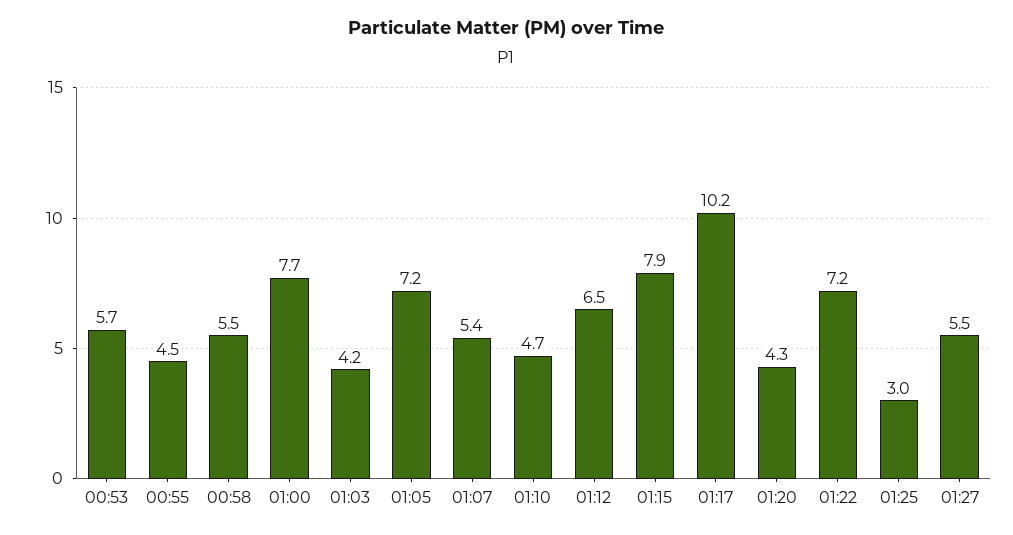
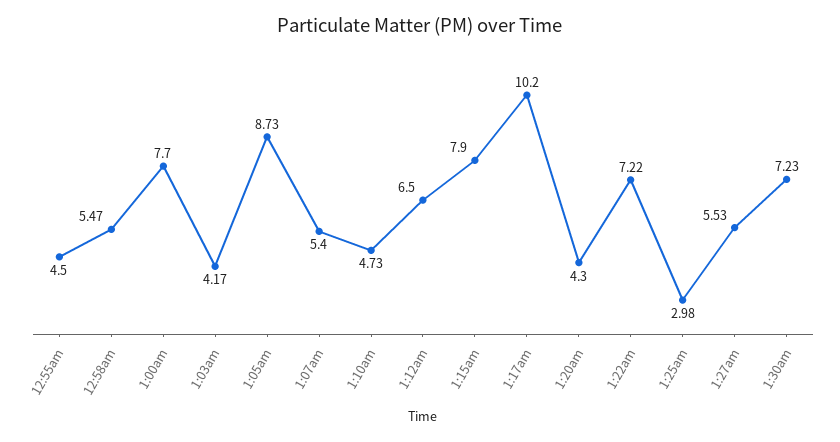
00:53: 5.7 -> none
01:05: 7.2 -> 8.73
1:30am: none -> 7.23

